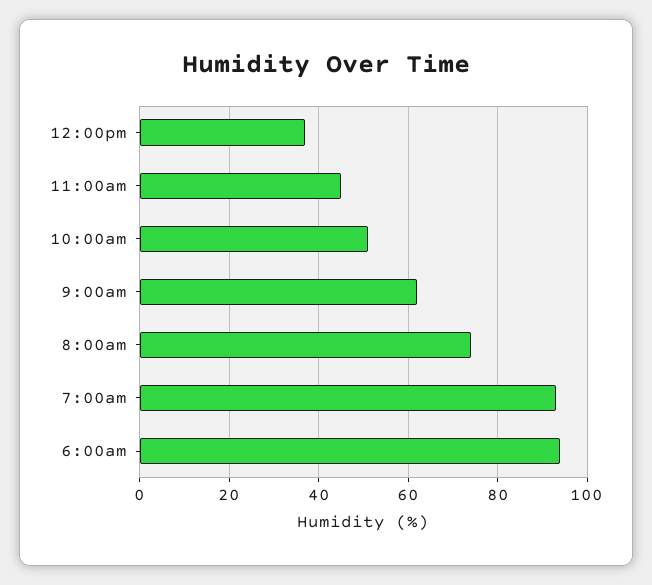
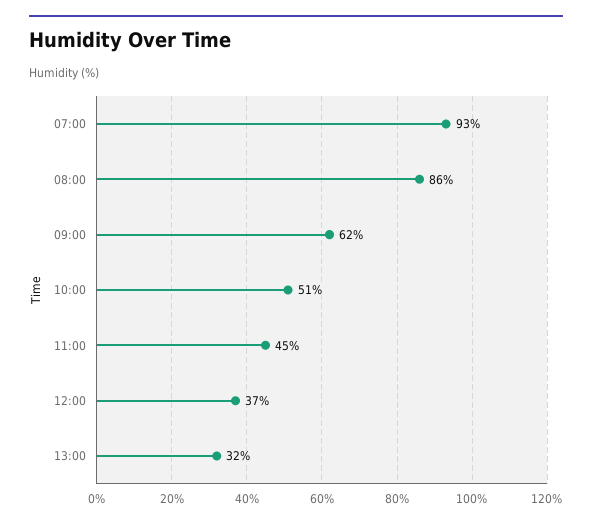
8:00am: 75 -> 86
6:00am: 95 -> none
13:00: none -> 32

